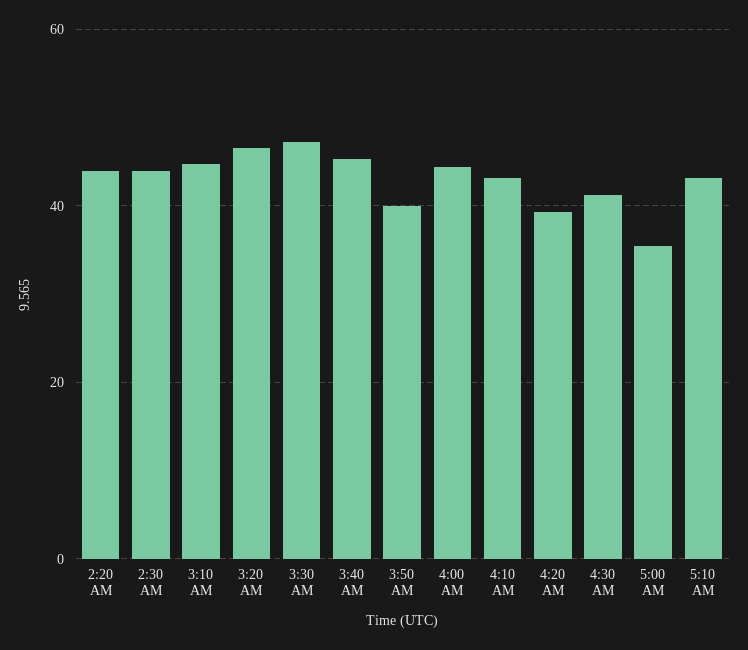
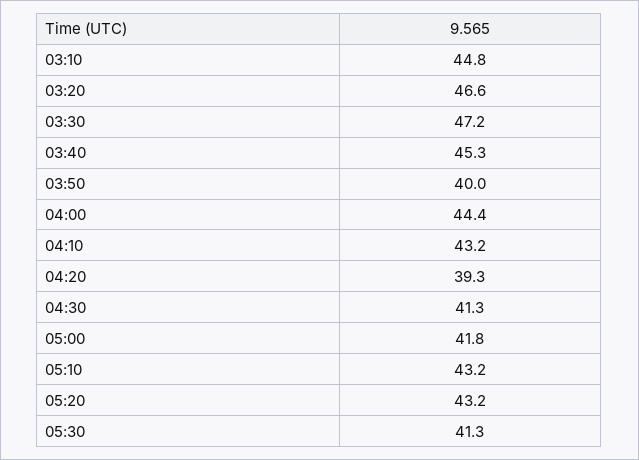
2:20 AM: 44 -> none
2:30 AM: 44 -> none
5:00 AM: 36 -> 41.8
05:20: none -> 43.2
05:30: none -> 41.3

